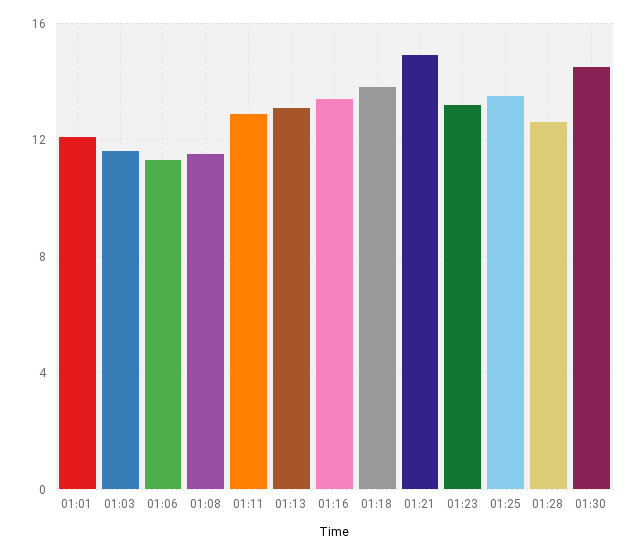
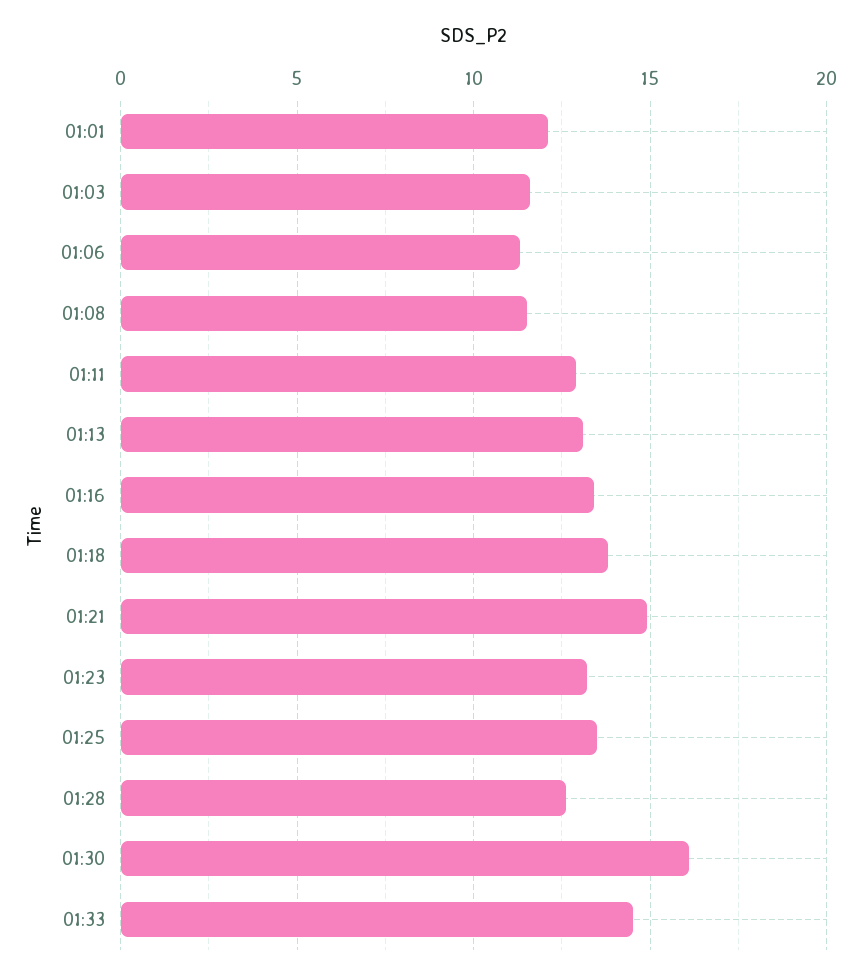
01:30: 14.5 -> 16
01:33: none -> 14.5

